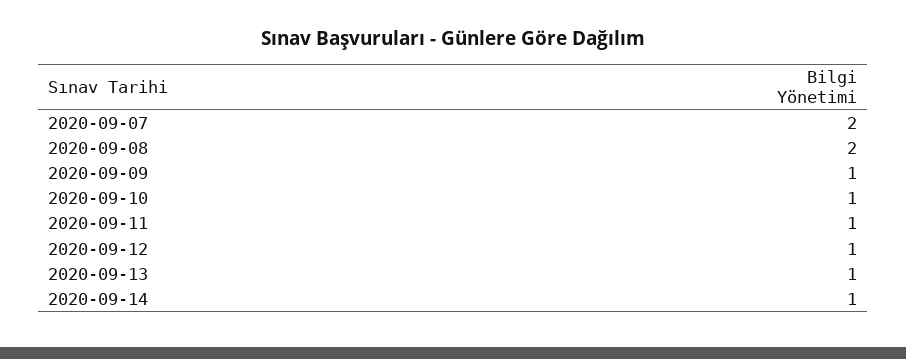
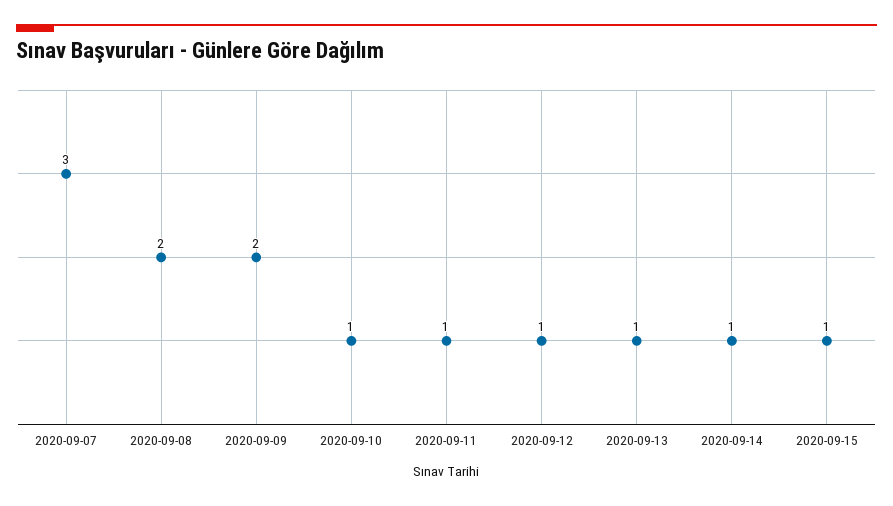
2020-09-07: 2 -> 3
2020-09-09: 1 -> 2
2020-09-15: none -> 1

